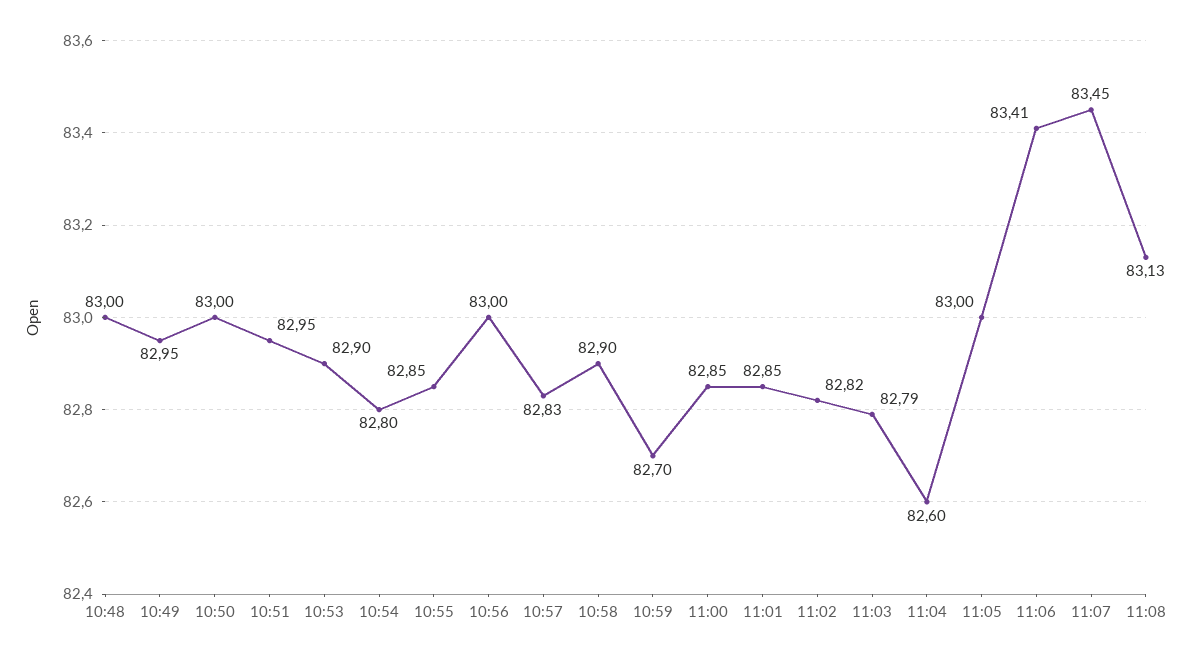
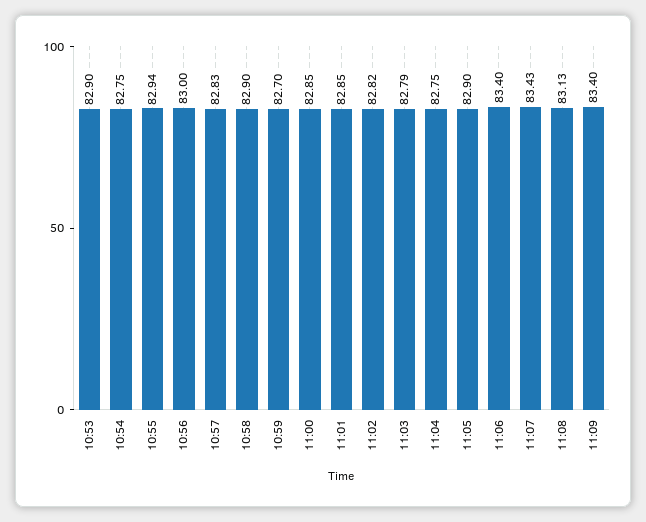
10:48: 83 -> none
10:49: 82.95 -> none
10:50: 83 -> none
10:51: 82.95 -> none
10:54: 82.8 -> 82.75
10:55: 82.85 -> 82.94
11:04: 82.6 -> 82.75
11:05: 83 -> 82.9
11:06: 83.41 -> 83.4
11:07: 83.45 -> 83.43
11:09: none -> 83.4

